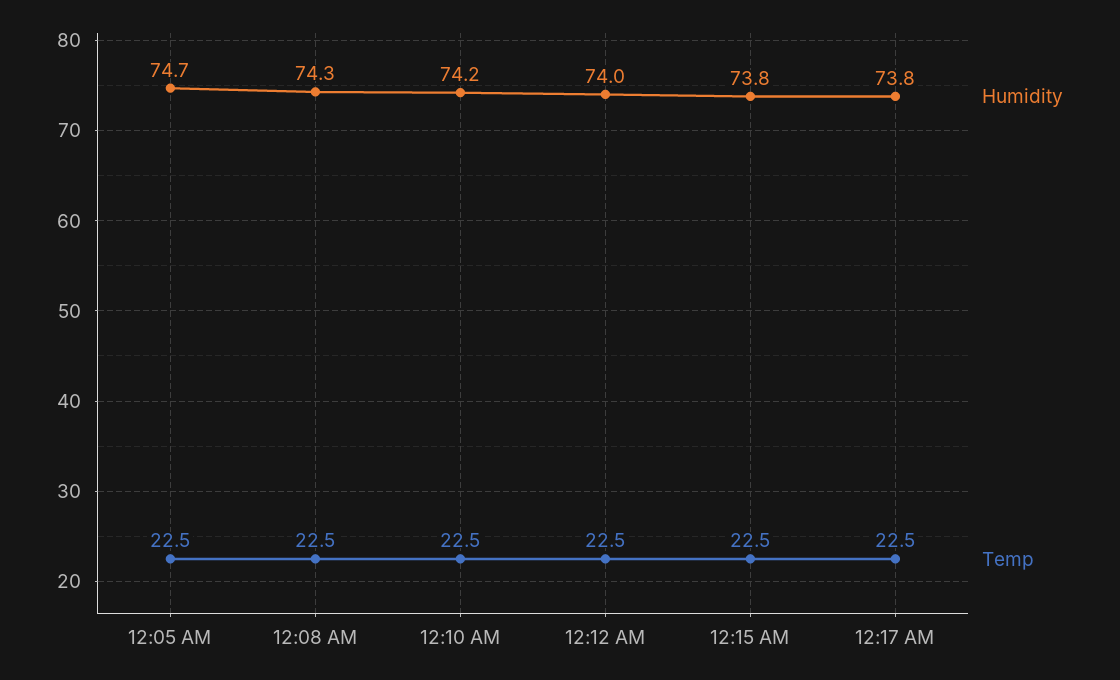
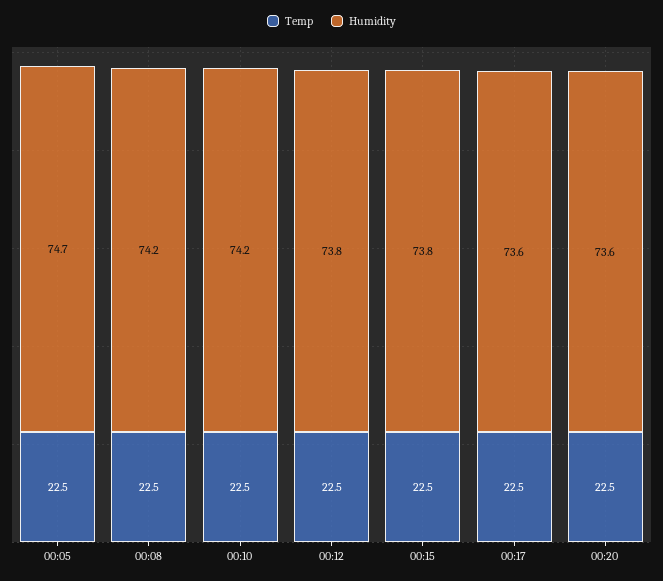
Humidity, 12:08 AM: 74.3 -> 74.2
Humidity, 12:12 AM: 74 -> 73.8
Humidity, 12:17 AM: 73.8 -> 73.6
Temp, 00:20: none -> 22.5
Humidity, 00:20: none -> 73.6

